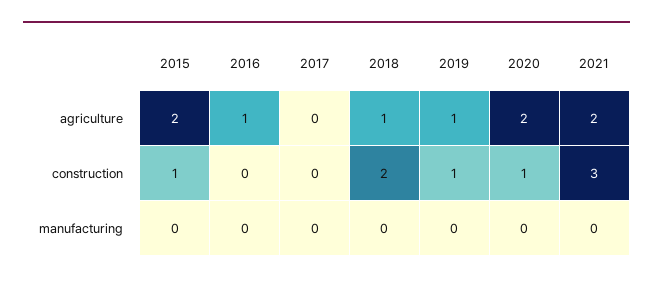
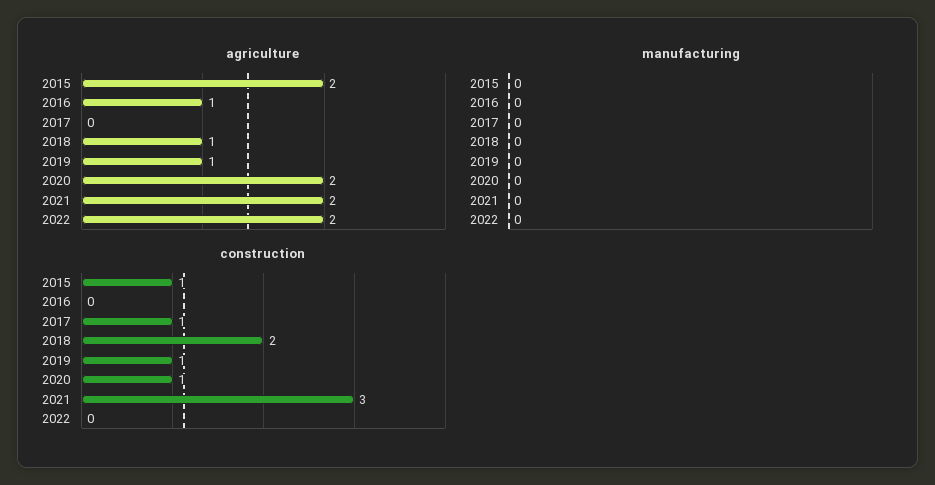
construction, 2017: 0 -> 1
agriculture, 2022: none -> 2
manufacturing, 2022: none -> 0
construction, 2022: none -> 0

